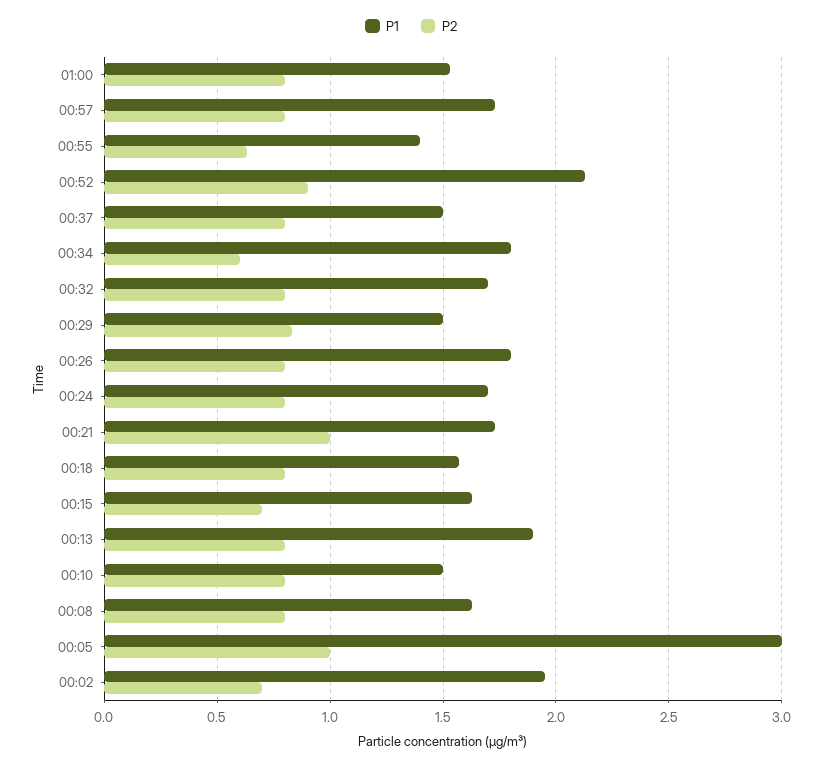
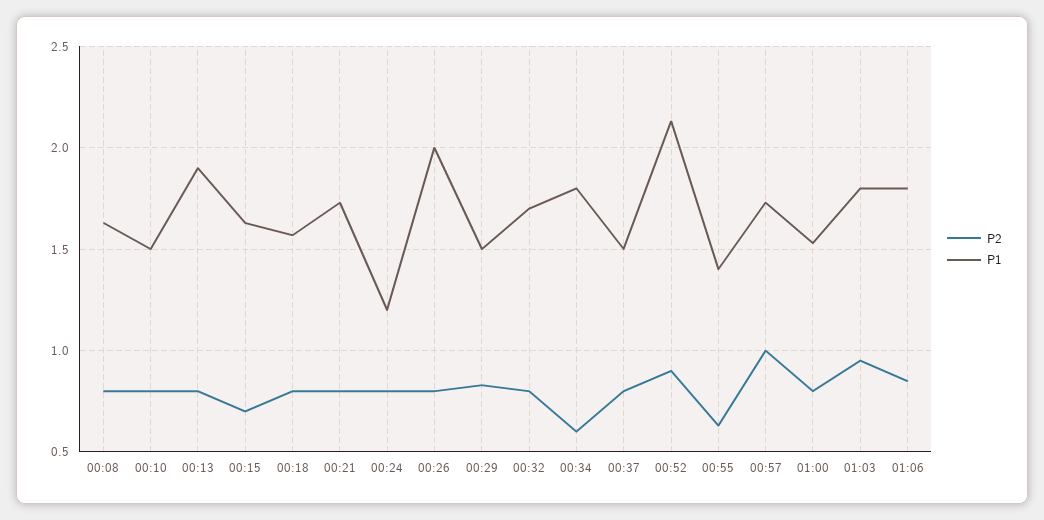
P2, 00:57: 0.8 -> 1
P1, 00:26: 1.8 -> 2
P1, 00:24: 1.7 -> 1.2
P2, 00:21: 1 -> 0.8
P1, 00:05: 3 -> none
P2, 00:05: 1 -> none
P1, 00:02: 1.95 -> none
P2, 00:02: 0.7 -> none
P2, 01:03: none -> 0.95
P1, 01:03: none -> 1.8
P2, 01:06: none -> 0.85
P1, 01:06: none -> 1.8

